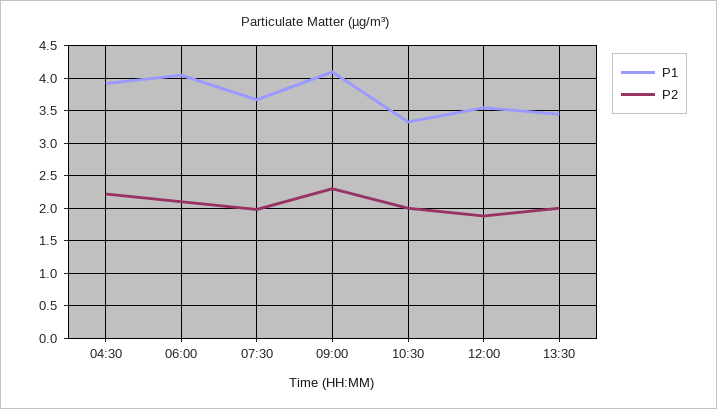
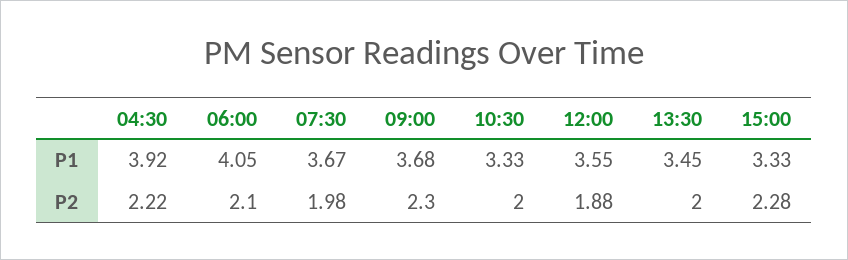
P1, 09:00: 4.1 -> 3.68
P1, 15:00: none -> 3.33
P2, 15:00: none -> 2.28

